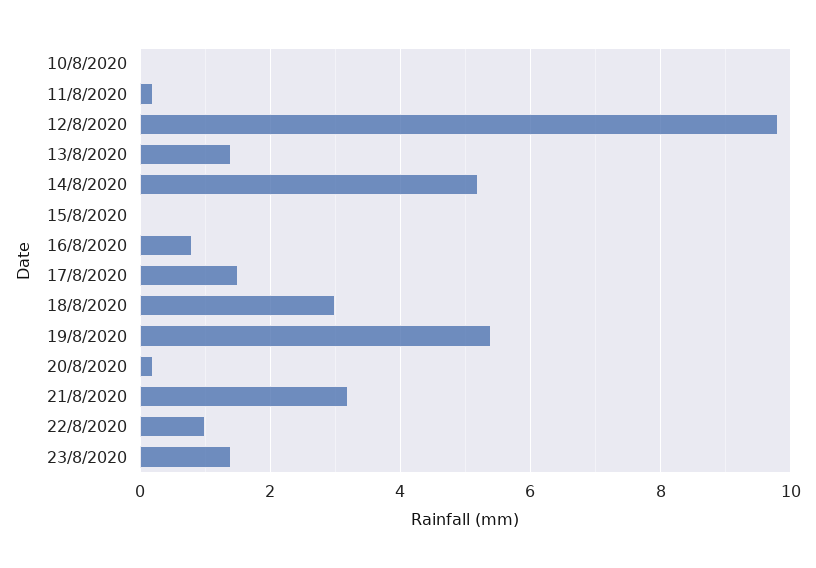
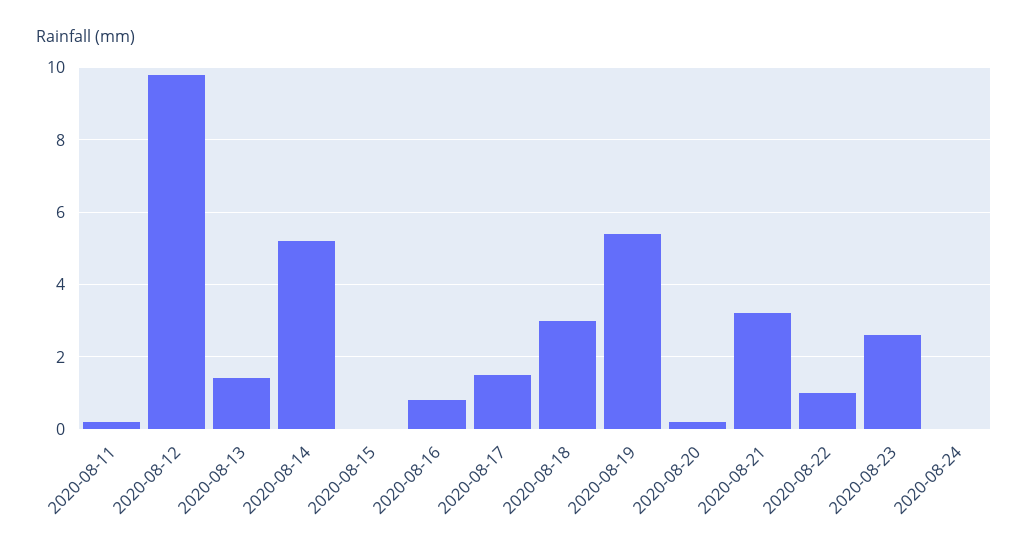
10/8/2020: 0 -> none
23/8/2020: 1.5 -> 2.5
2020-08-24: none -> 0

